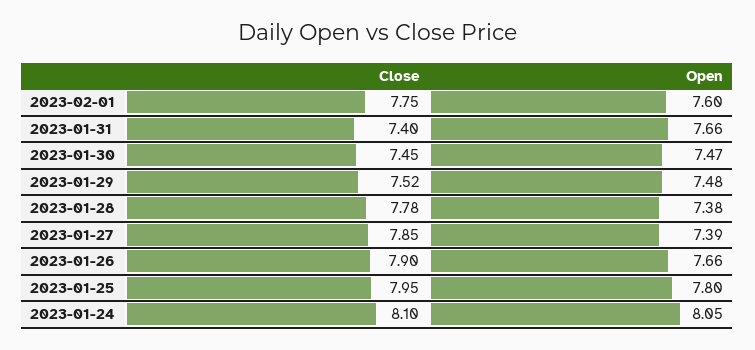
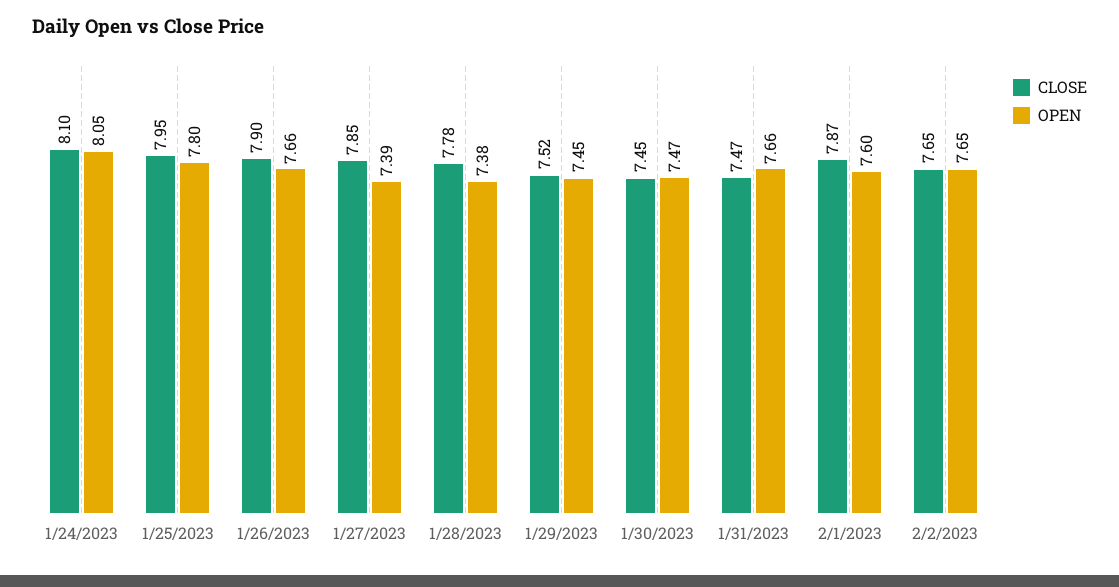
Close, 2023-02-01: 7.75 -> 7.87
Close, 2023-01-31: 7.4 -> 7.47
Open, 2023-01-29: 7.48 -> 7.45
Close, 2/2/2023: none -> 7.65
Open, 2/2/2023: none -> 7.65

